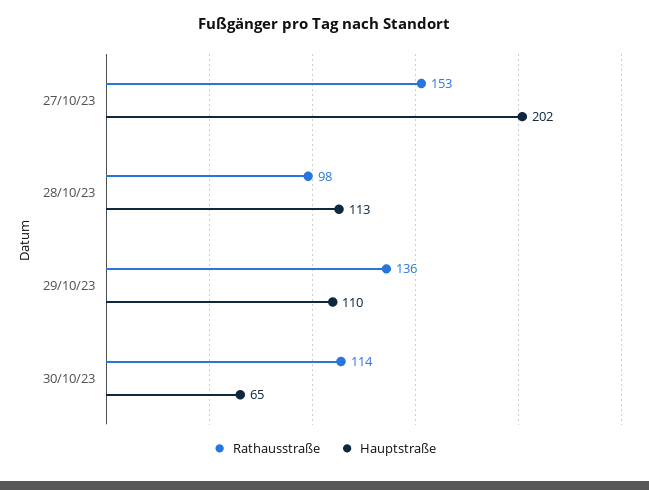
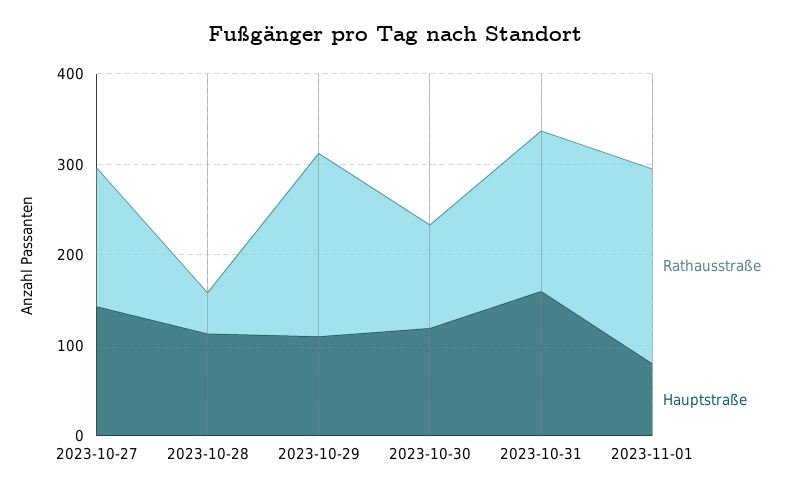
Hauptstraße, 27/10/23: 202 -> 140
Rathausstraße, 28/10/23: 98 -> 40
Rathausstraße, 29/10/23: 136 -> 200
Hauptstraße, 30/10/23: 65 -> 120
Rathausstraße, 2023-10-31: none -> 180
Hauptstraße, 2023-10-31: none -> 160
Rathausstraße, 2023-11-01: none -> 220
Hauptstraße, 2023-11-01: none -> 80

